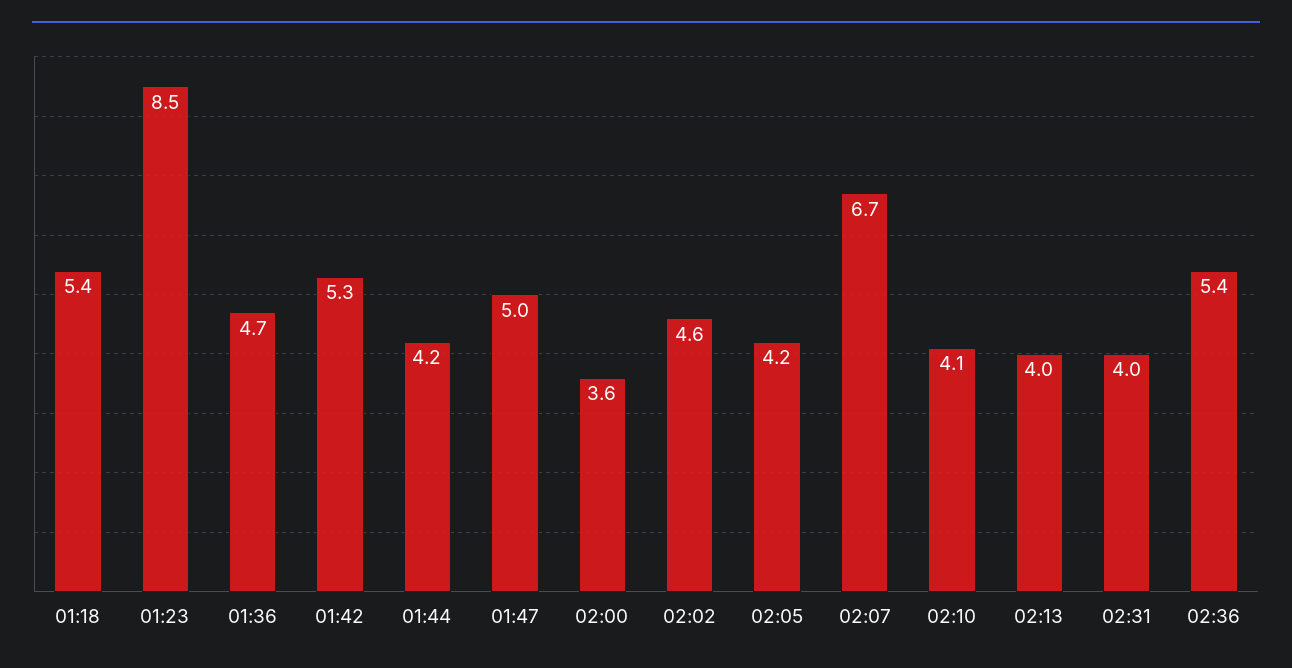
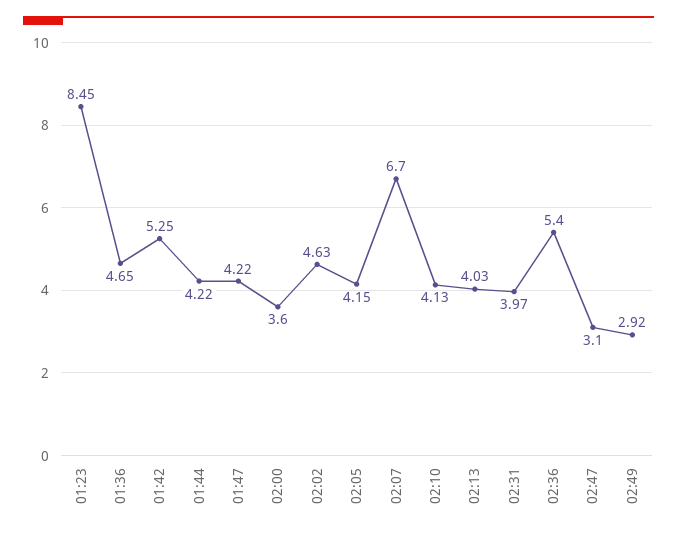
01:18: 5.4 -> none
01:47: 5 -> 4.22
02:47: none -> 3.1
02:49: none -> 2.92

